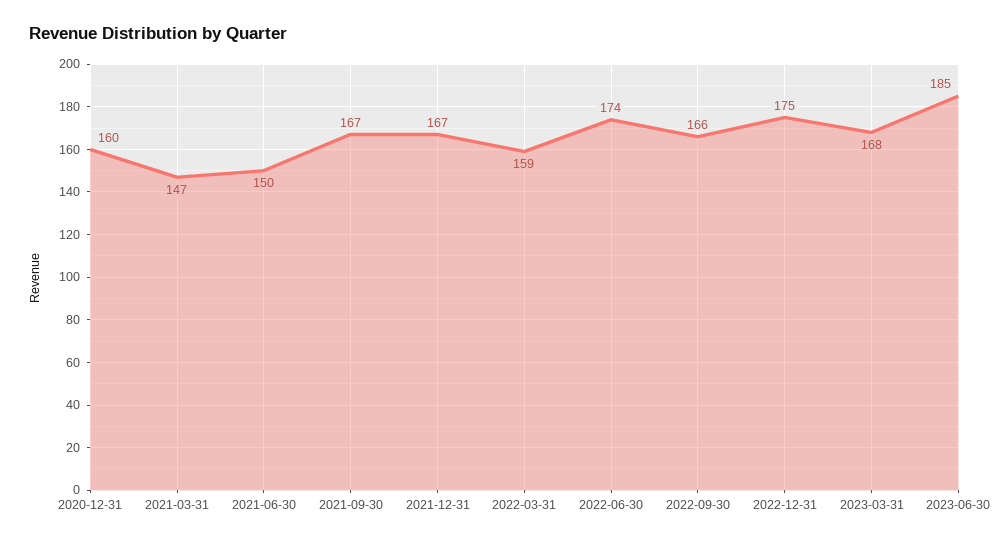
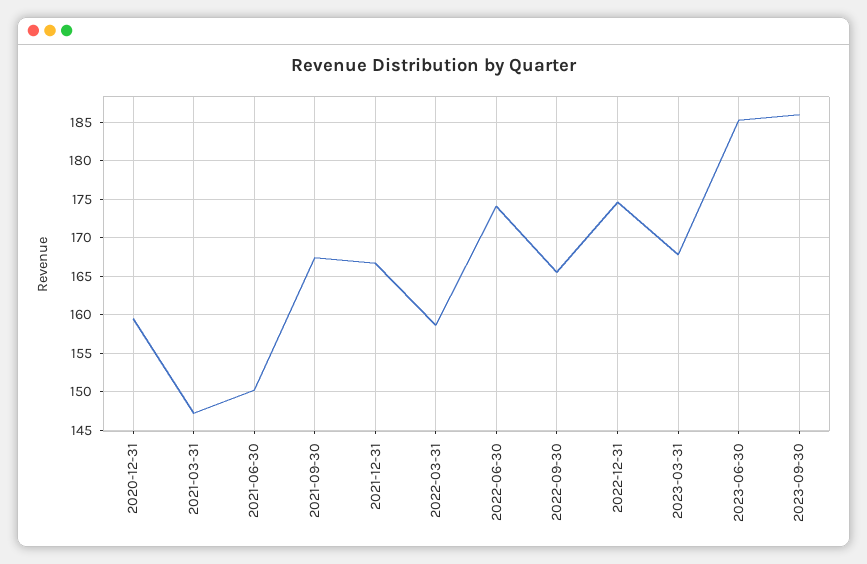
2023-09-30: none -> 186

